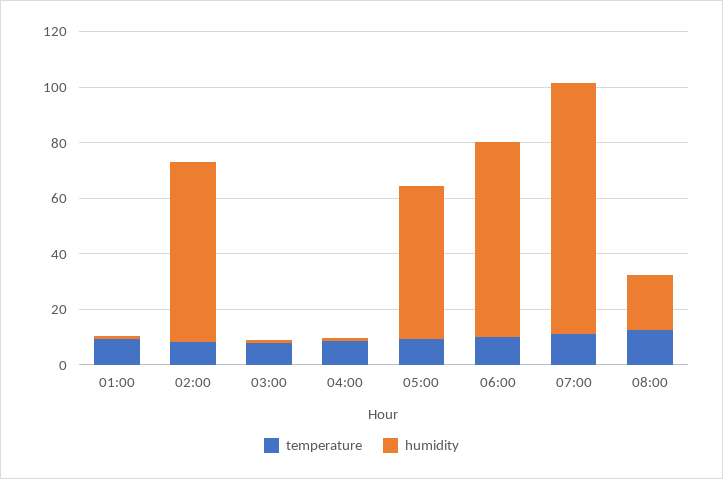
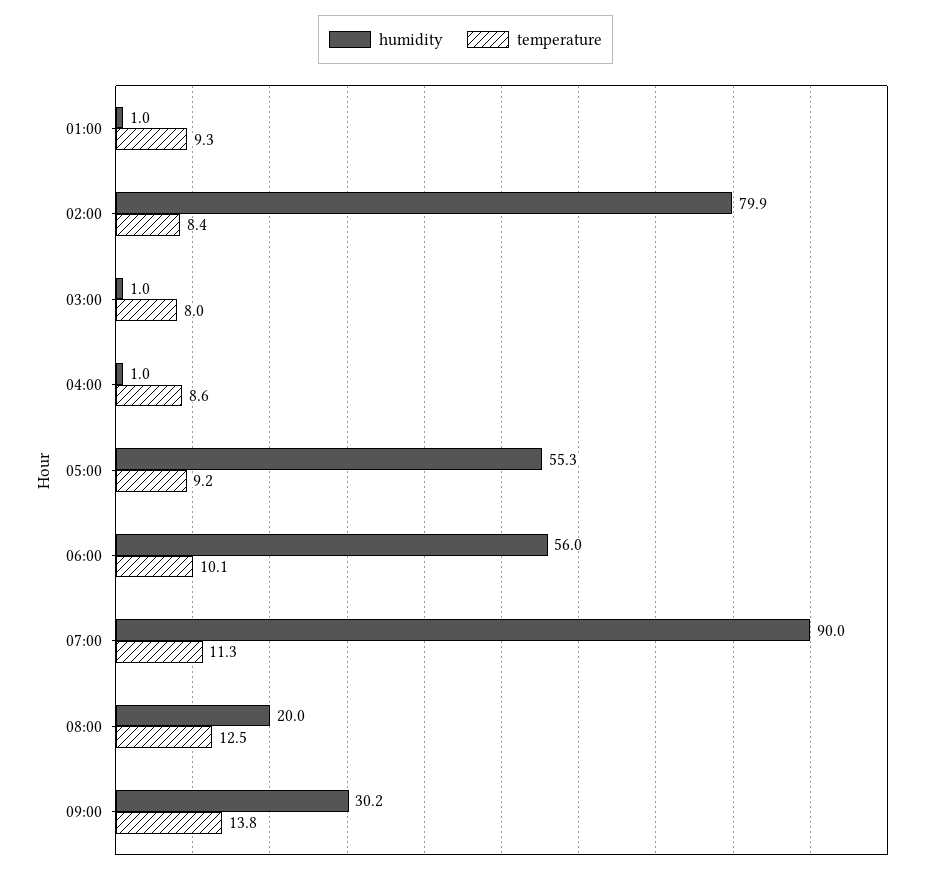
humidity, 02:00: 65 -> 79.9
humidity, 06:00: 70 -> 56
humidity, 09:00: none -> 30.2
temperature, 09:00: none -> 13.8

